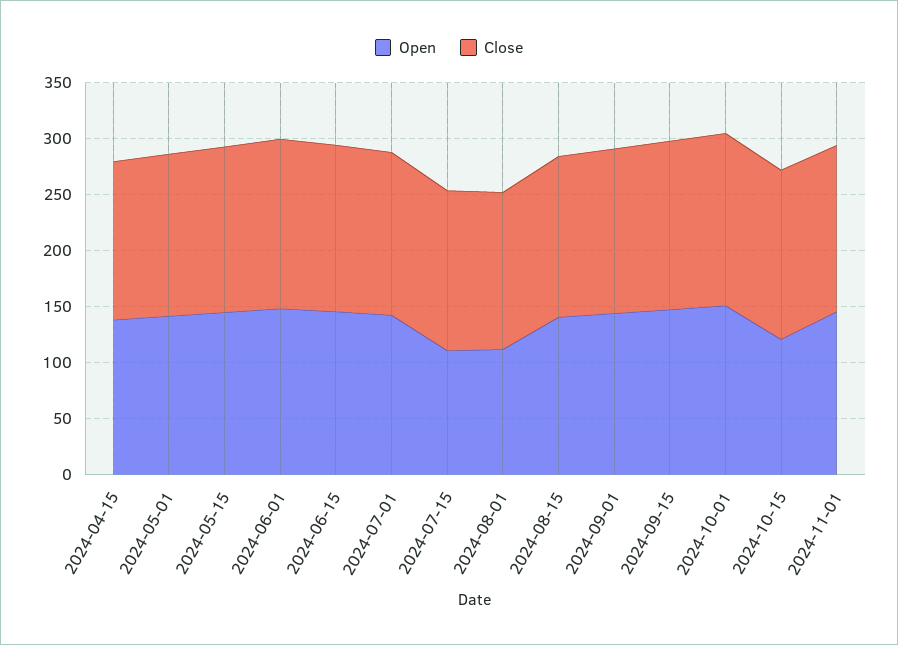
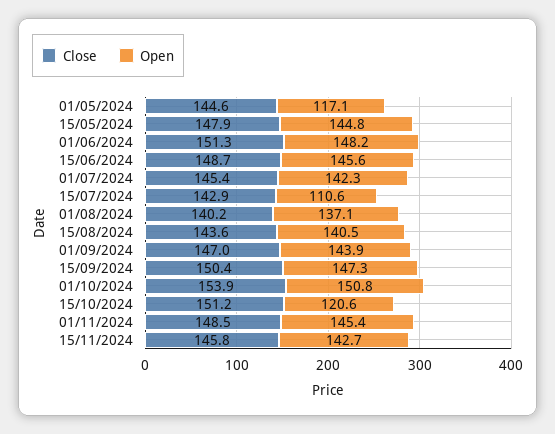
Open, 2024-04-15: 140 -> none
Close, 2024-04-15: 140 -> none
Open, 2024-05-01: 140 -> 117.1
Open, 2024-08-01: 110 -> 137.1
Close, 15/11/2024: none -> 145.8
Open, 15/11/2024: none -> 142.7

